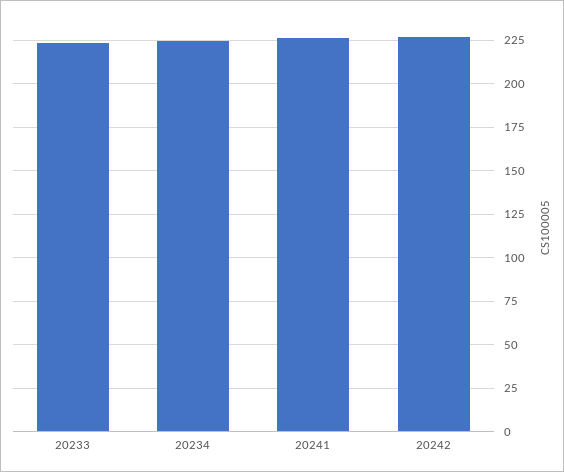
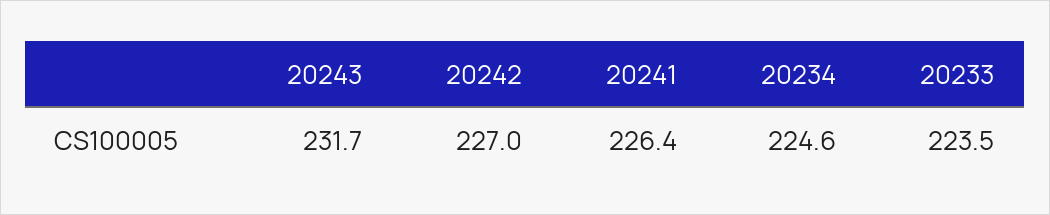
20243: none -> 231.7

